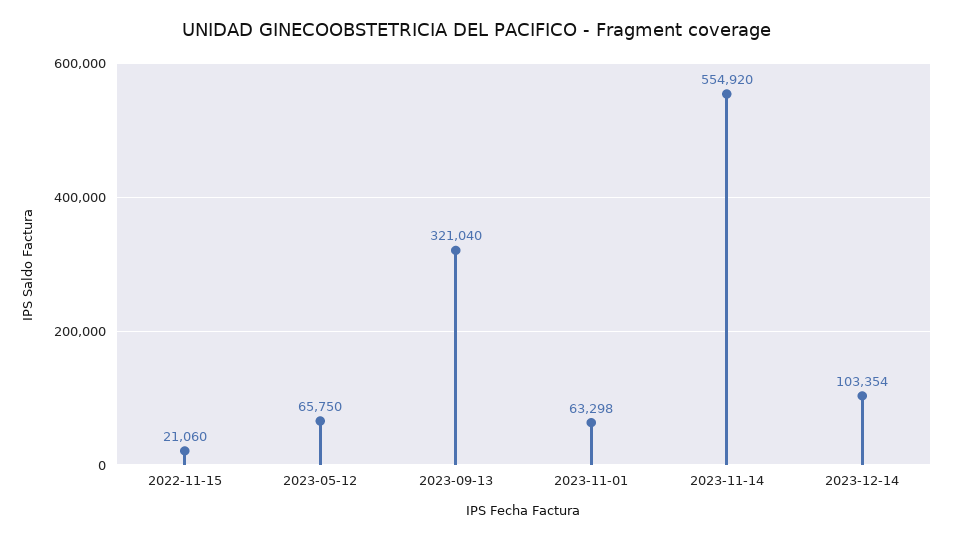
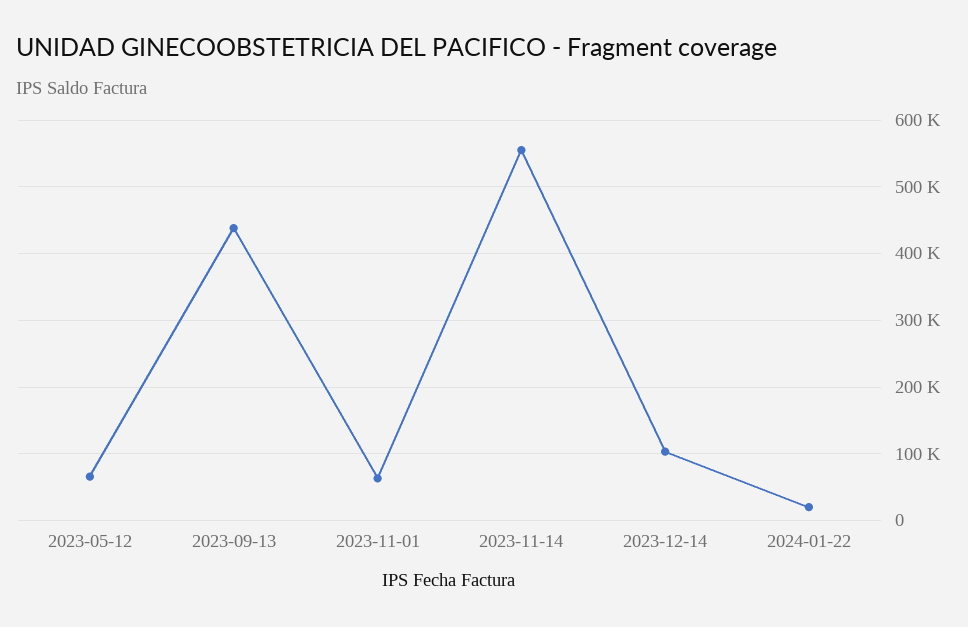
2022-11-15: 21060 -> none
2023-09-13: 321040 -> 440000
2024-01-22: none -> 20000

